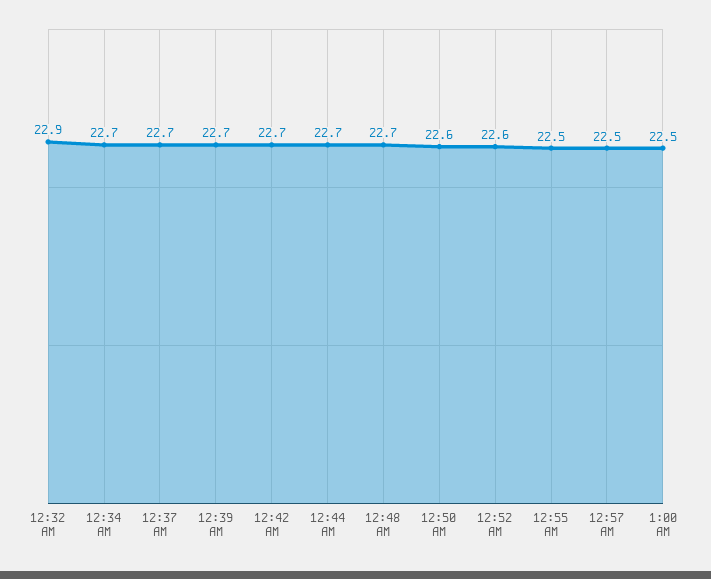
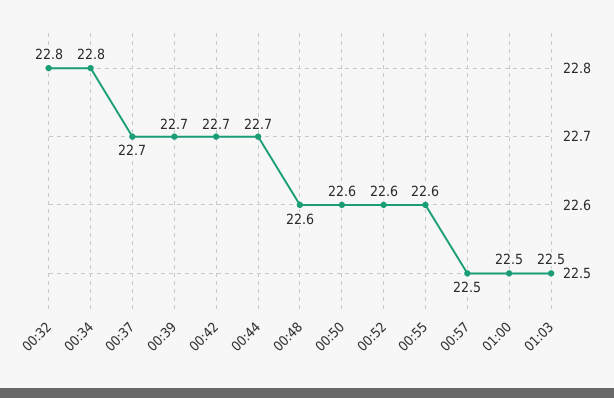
12:32 AM: 22.9 -> 22.8
12:34 AM: 22.7 -> 22.8
12:48 AM: 22.7 -> 22.6
12:55 AM: 22.5 -> 22.6
01:03: none -> 22.5

